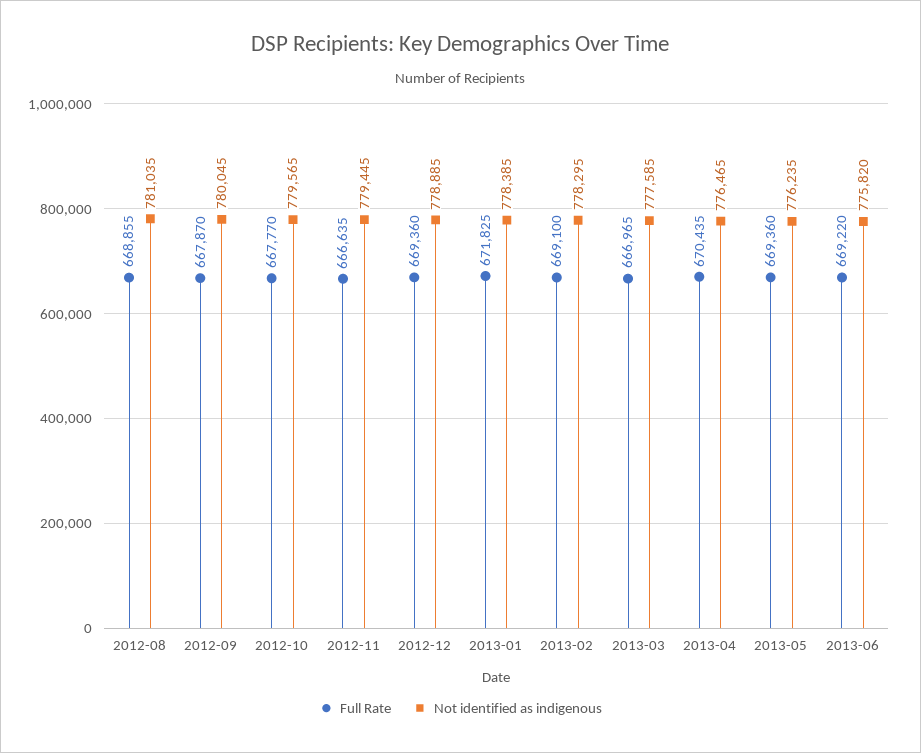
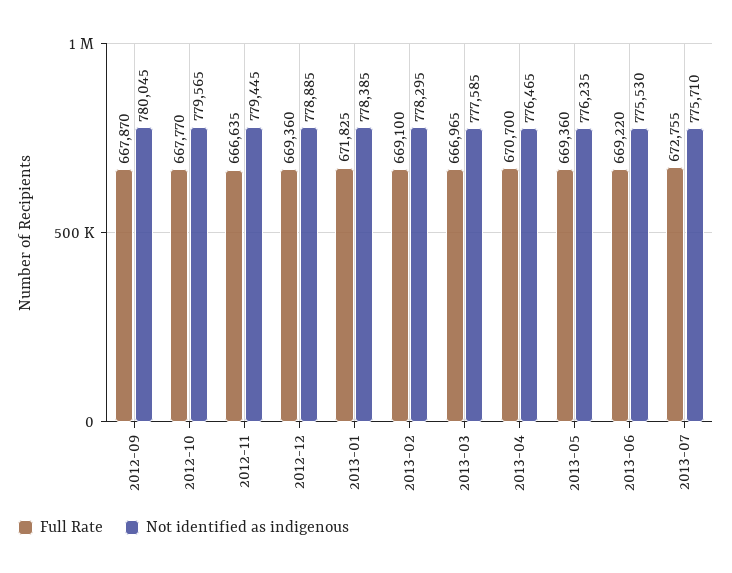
Full Rate, 2012-08: 668855 -> none
Not identified as indigenous, 2012-08: 781035 -> none
Full Rate, 2013-04: 670435 -> 670700
Not identified as indigenous, 2013-06: 775820 -> 775530
Full Rate, 2013-07: none -> 672755
Not identified as indigenous, 2013-07: none -> 775710

